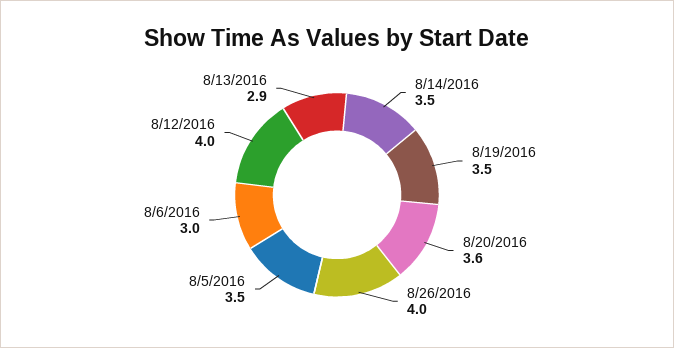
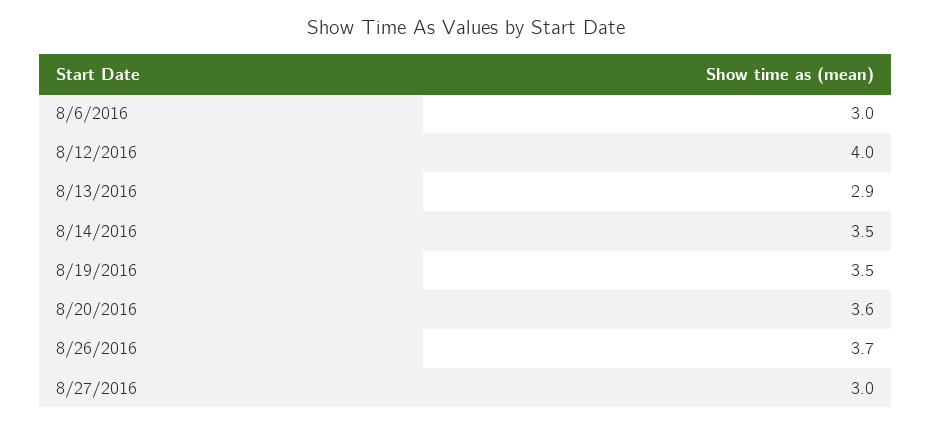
8/26/2016: 4 -> 3.7
8/5/2016: 3.5 -> none
8/27/2016: none -> 3

